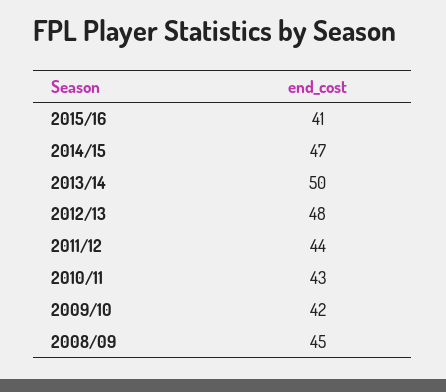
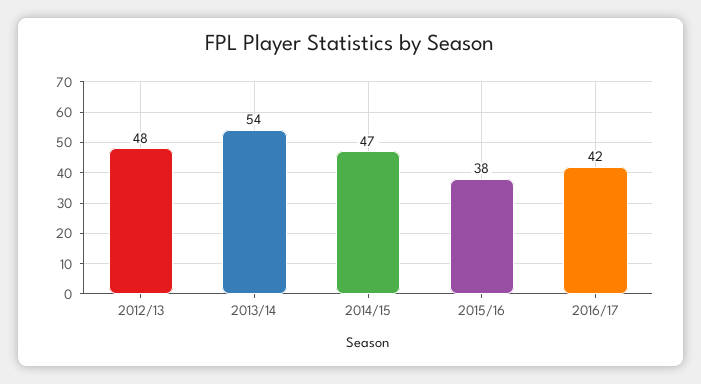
2015/16: 41 -> 38
2013/14: 50 -> 54
2011/12: 44 -> none
2010/11: 43 -> none
2009/10: 42 -> none
2008/09: 45 -> none
2016/17: none -> 42

